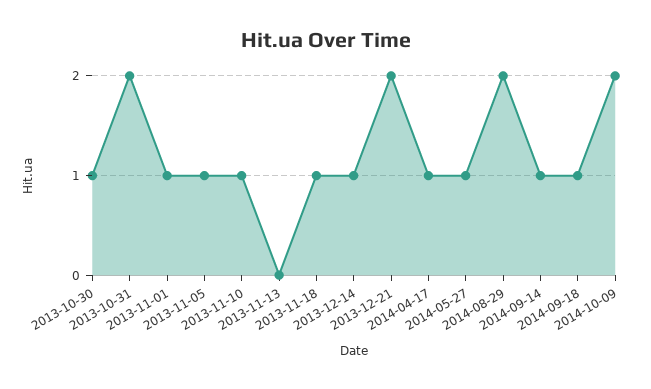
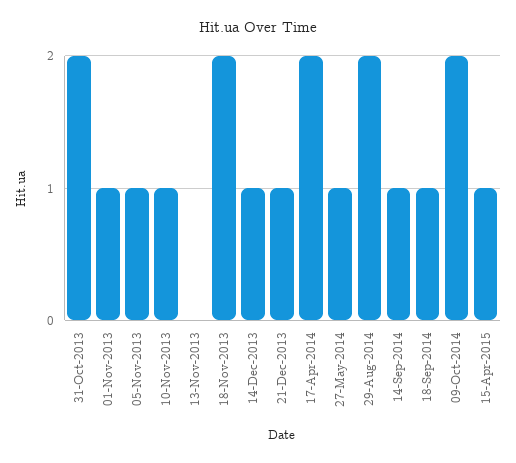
2013-10-30: 1 -> none
2013-11-18: 1 -> 2
2013-12-21: 2 -> 1
2014-04-17: 1 -> 2
15-Apr-2015: none -> 1

